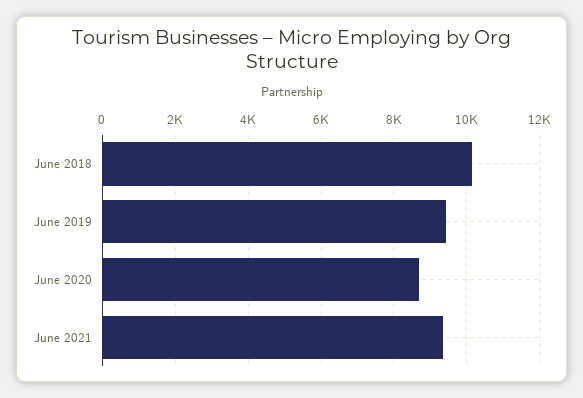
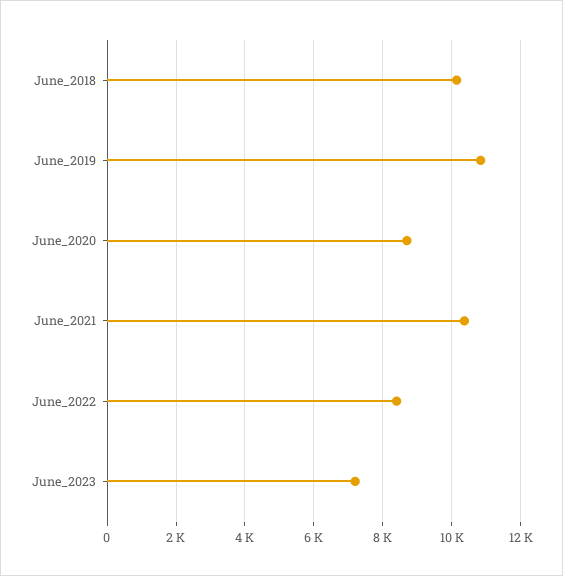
June 2019: 9400 -> 10800
June 2021: 9400 -> 10400
June_2022: none -> 8400
June_2023: none -> 7200

